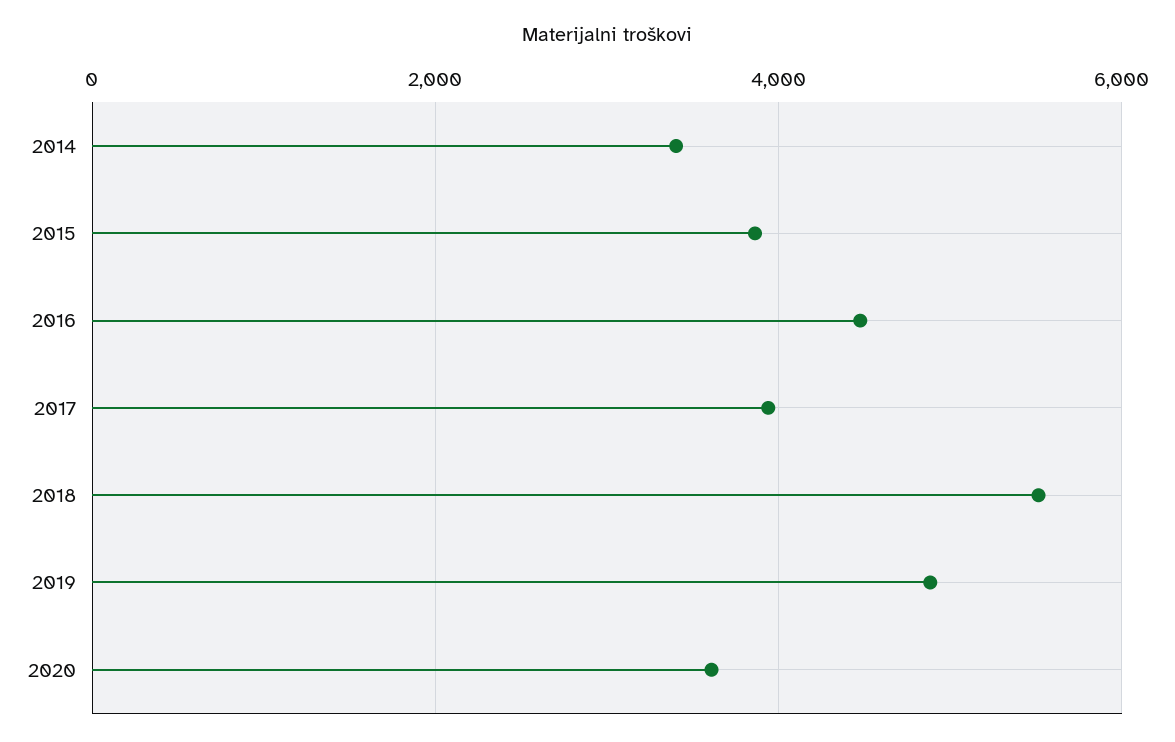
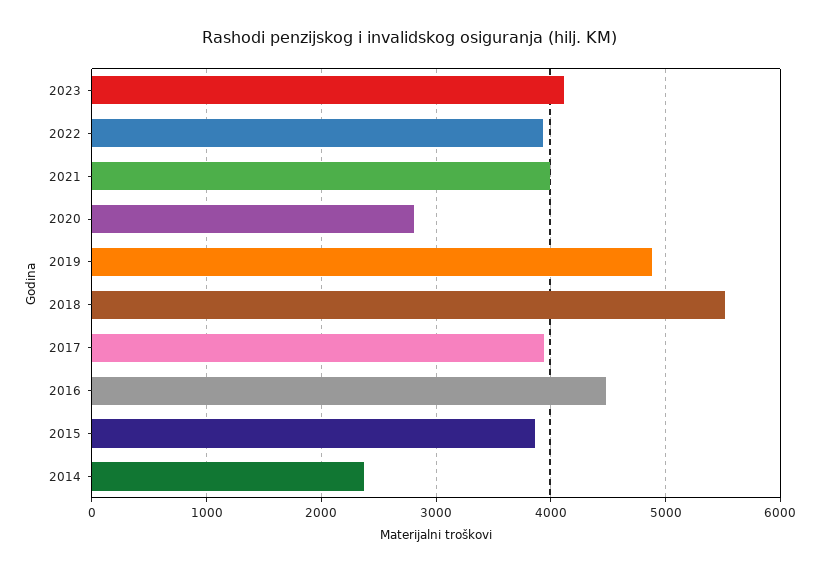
2014: 3400 -> 2400
2020: 3600 -> 2800
2023: none -> 4100
2022: none -> 3900
2021: none -> 4000

